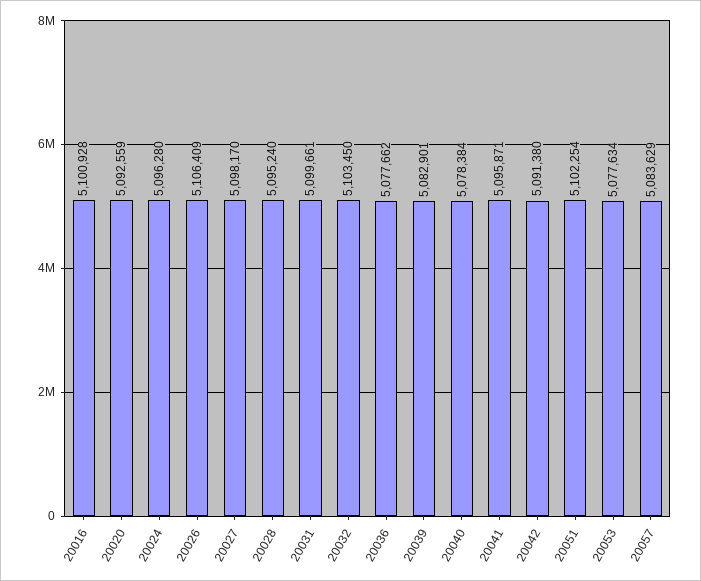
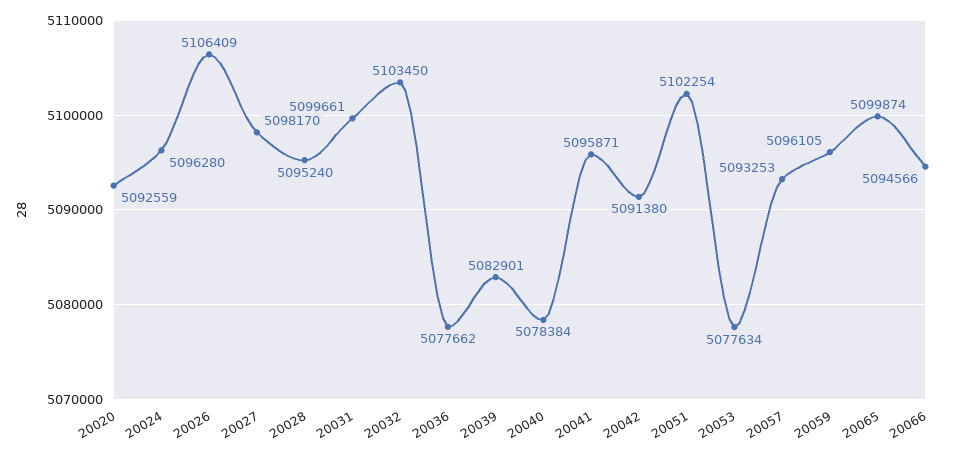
20016: 5100928 -> none
20057: 5083629 -> 5093253
20059: none -> 5096105
20065: none -> 5099874
20066: none -> 5094566

